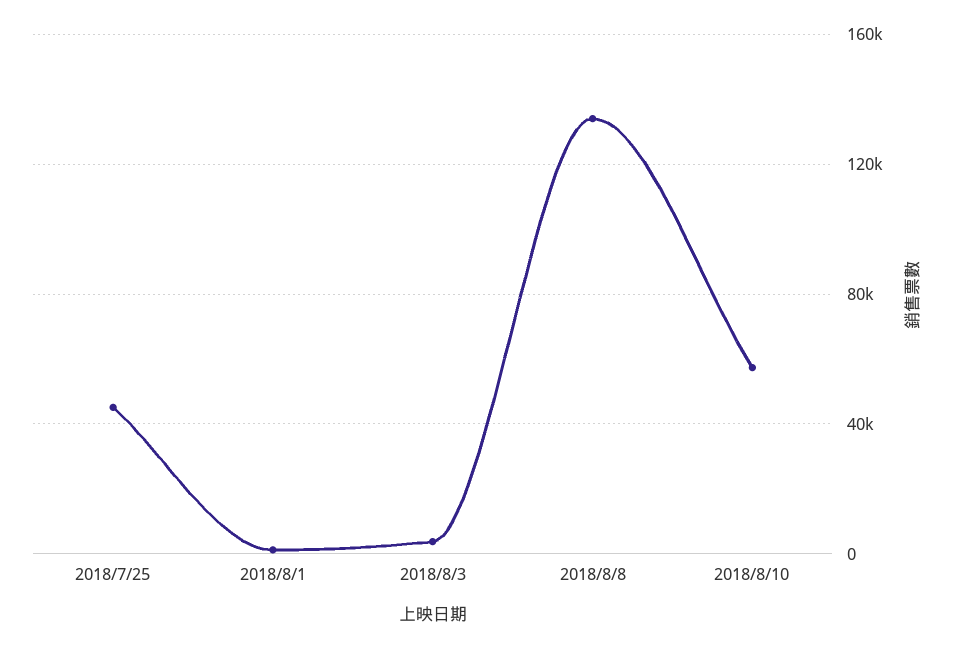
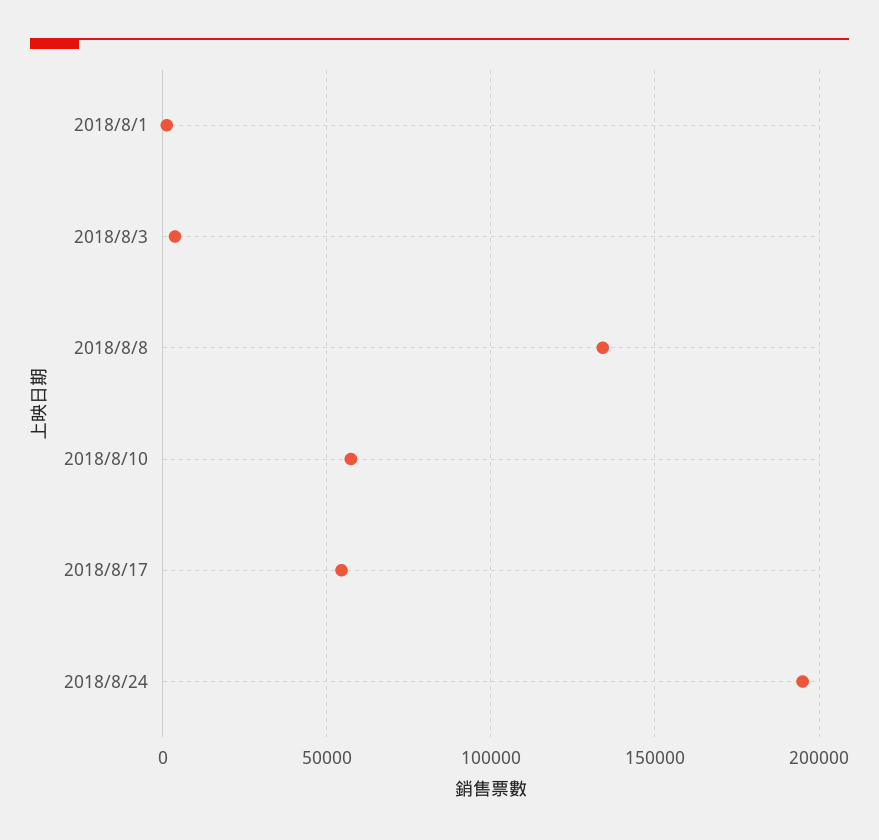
2018/7/25: 45000 -> none
2018/8/17: none -> 55000
2018/8/24: none -> 195000

